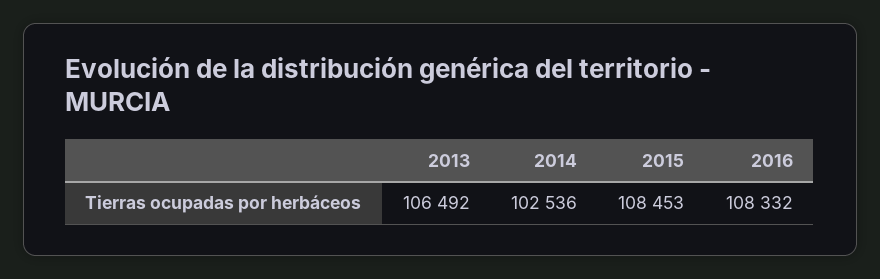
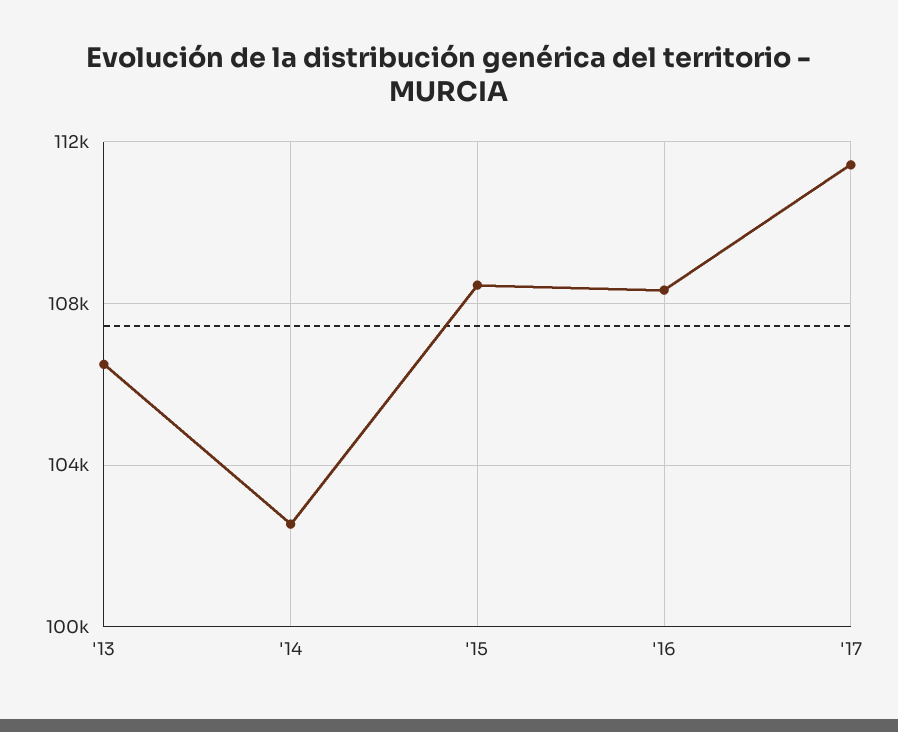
'17: none -> 111500

